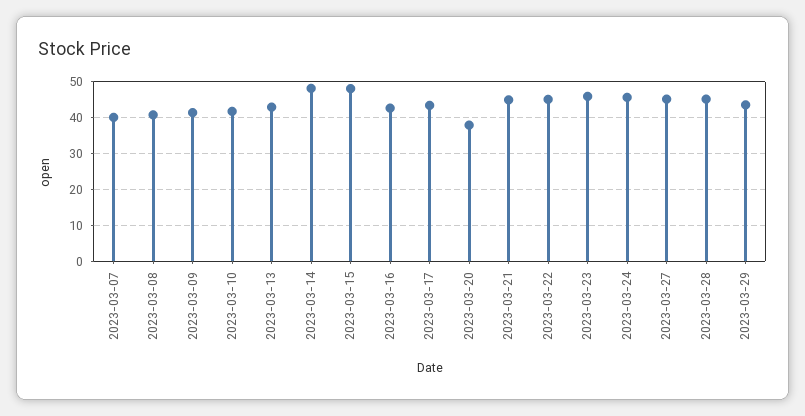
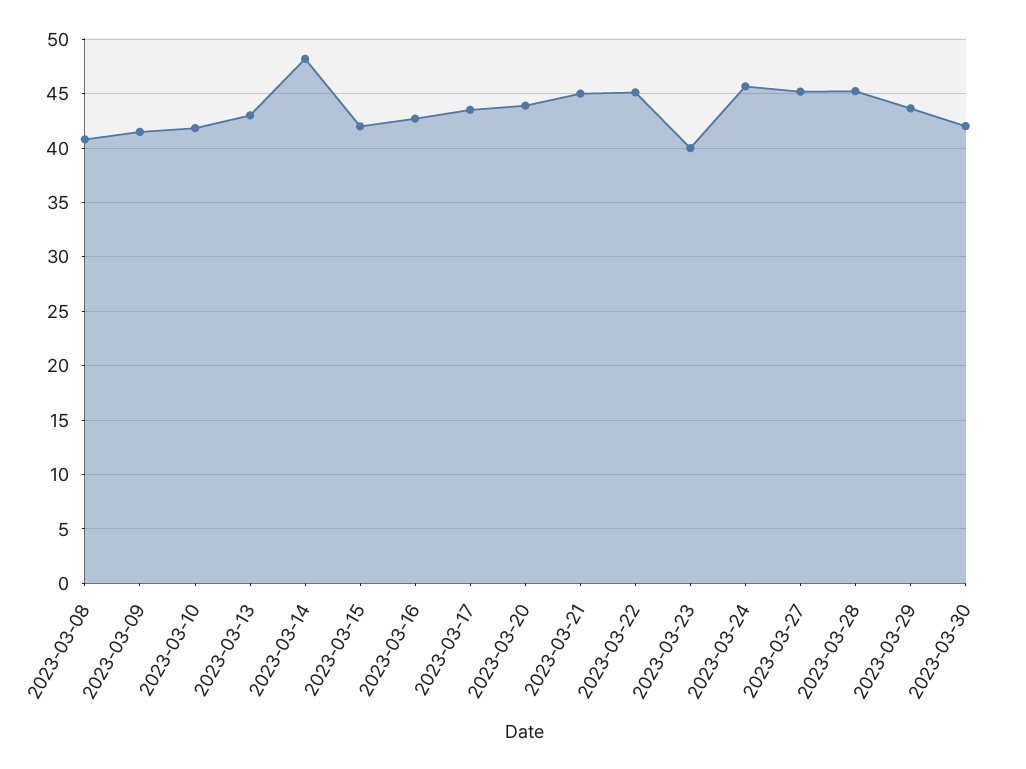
2023-03-07: 40 -> none
2023-03-15: 48 -> 42
2023-03-20: 38 -> 44
2023-03-23: 46 -> 40
2023-03-30: none -> 42

